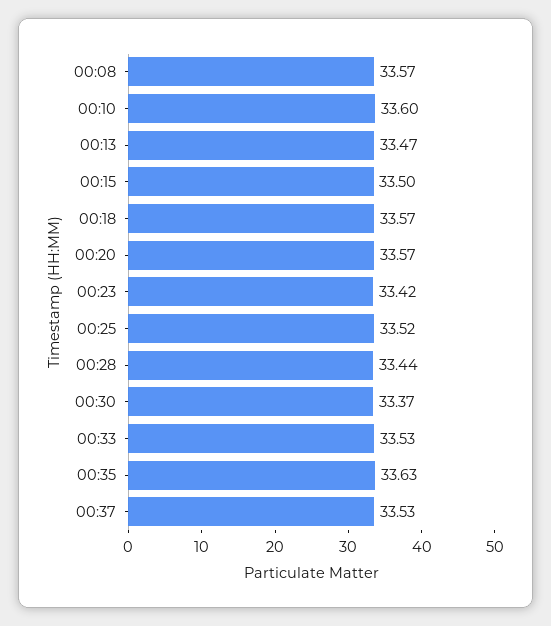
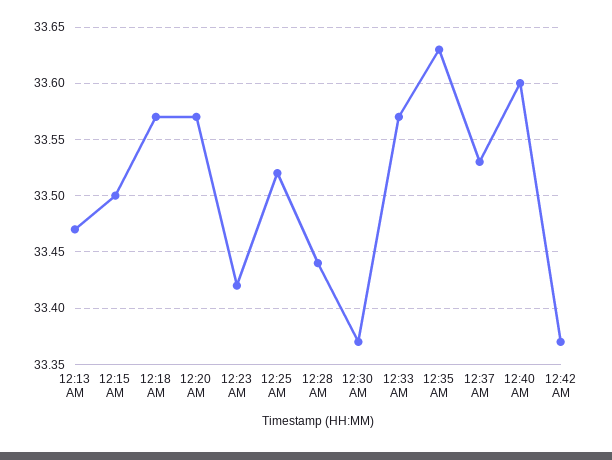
00:08: 33.57 -> none
00:10: 33.6 -> none
00:33: 33.53 -> 33.57
12:40 AM: none -> 33.6
12:42 AM: none -> 33.37

